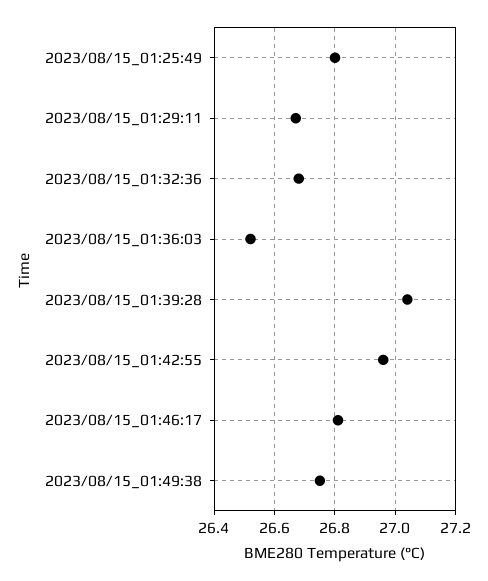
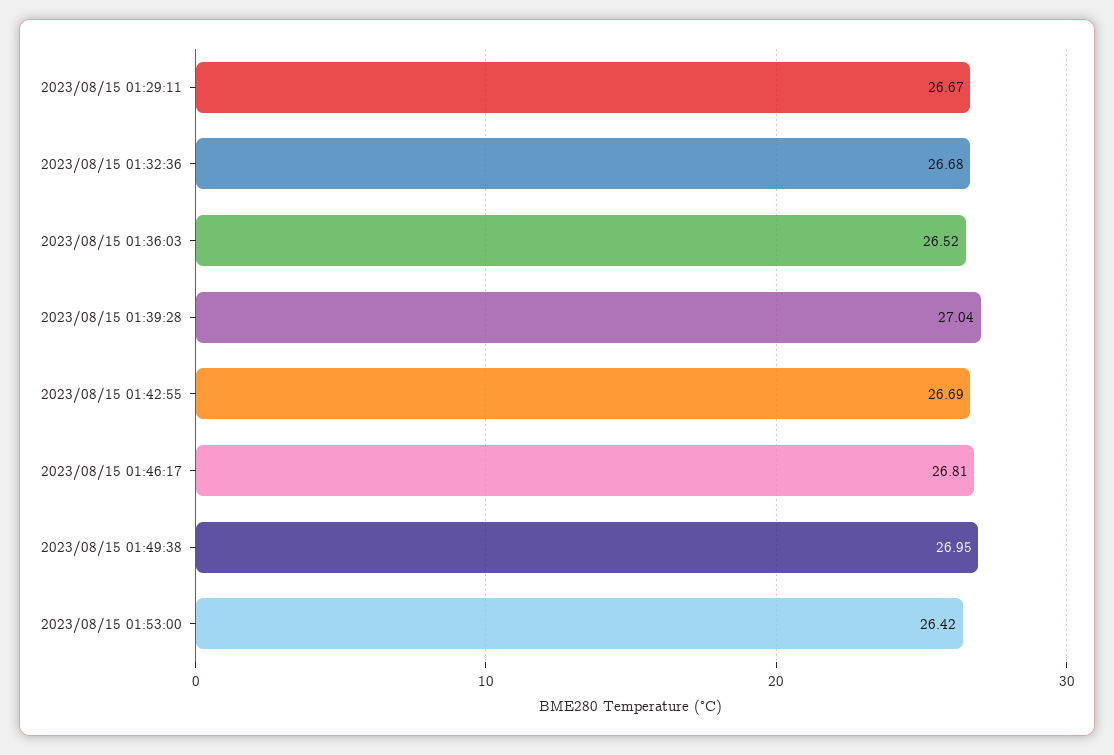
2023/08/15_01:25:49: 26.8 -> none
2023/08/15_01:42:55: 26.95 -> 26.69
2023/08/15_01:49:38: 26.75 -> 26.95
2023/08/15 01:53:00: none -> 26.42

